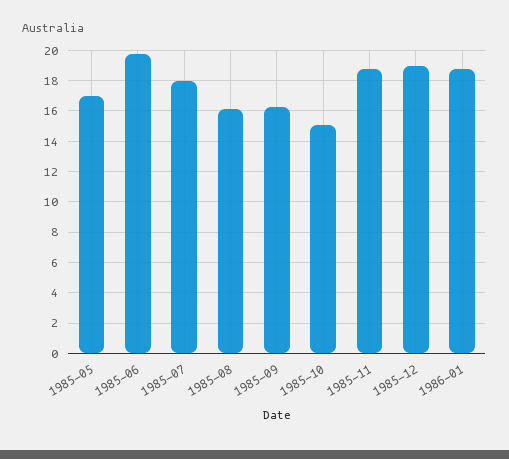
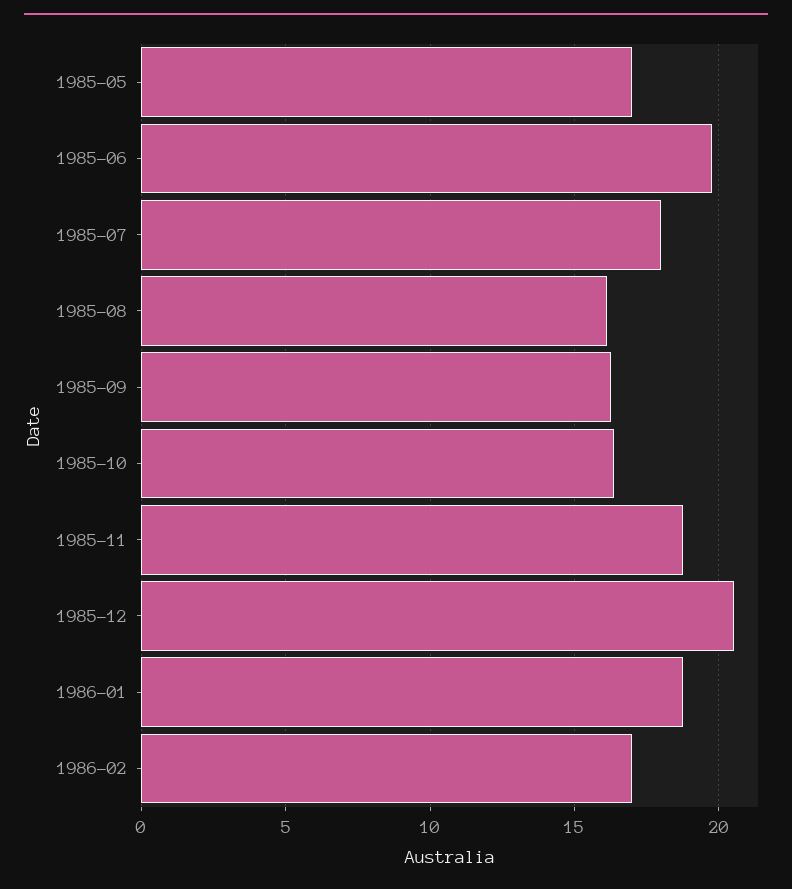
1985-10: 15 -> 16.5
1985-12: 19 -> 20.5
1986-02: none -> 17

